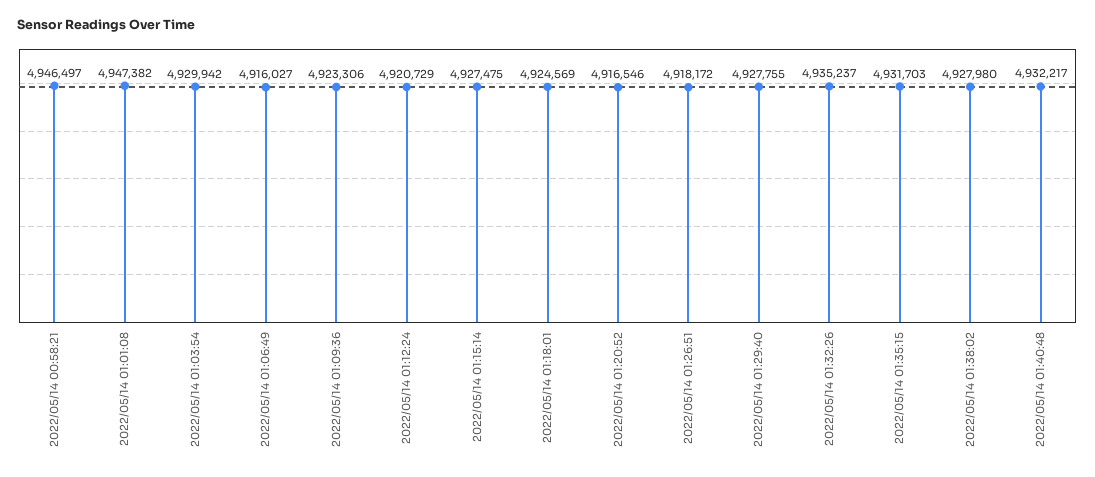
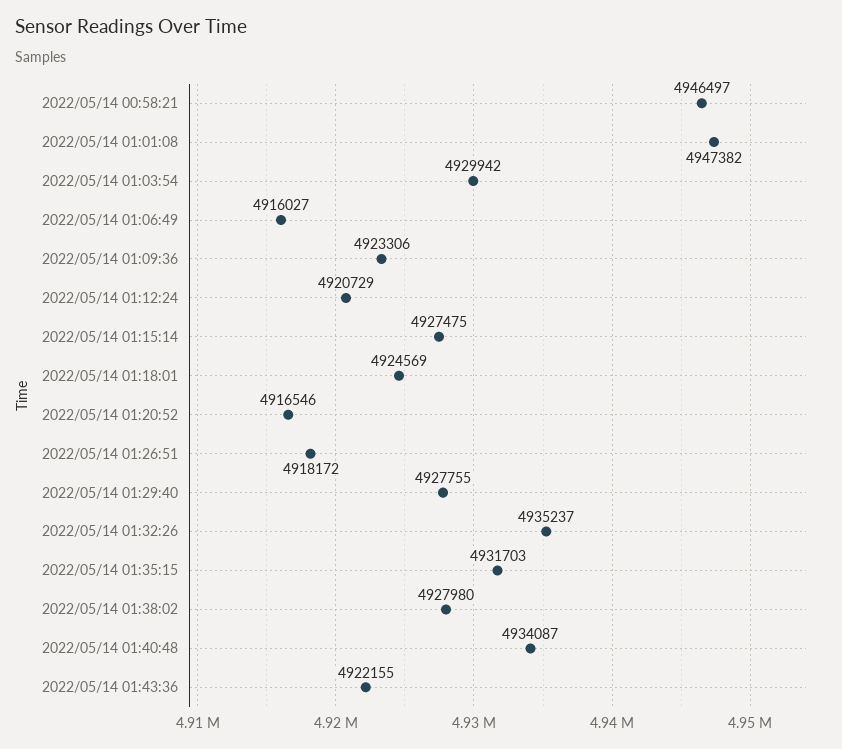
2022/05/14 01:40:48: 4932217 -> 4934087
2022/05/14 01:43:36: none -> 4922155

